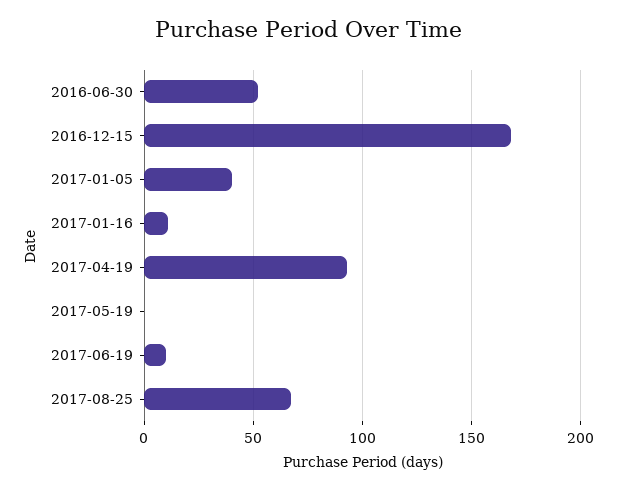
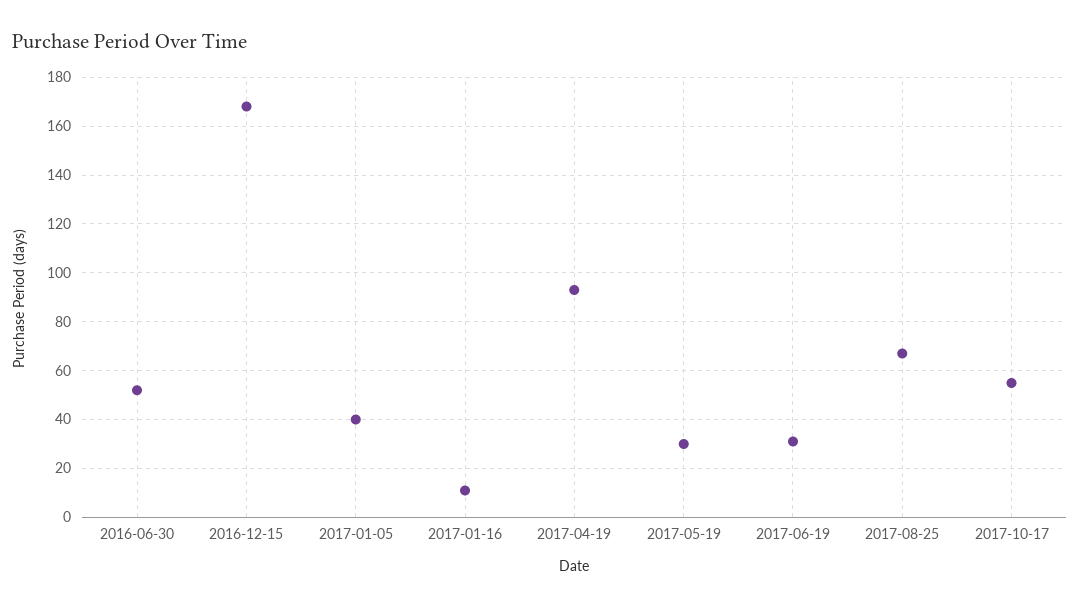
2017-05-19: 0 -> 30
2017-06-19: 10 -> 30
2017-10-17: none -> 55

